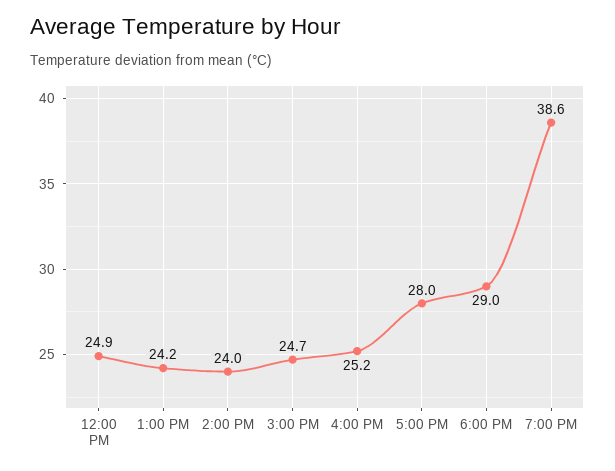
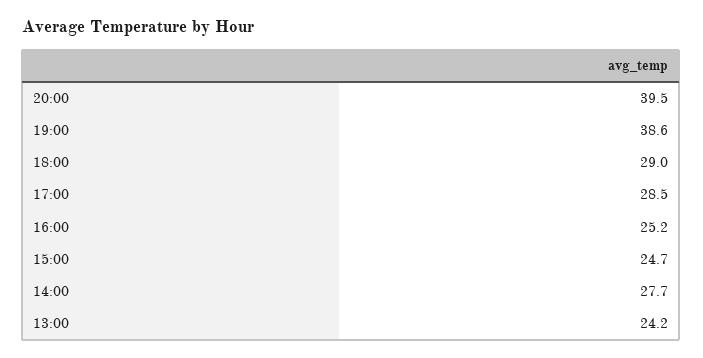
12:00 PM: 24.9 -> none
2:00 PM: 24 -> 27.7
5:00 PM: 28 -> 28.5
20:00: none -> 39.5

